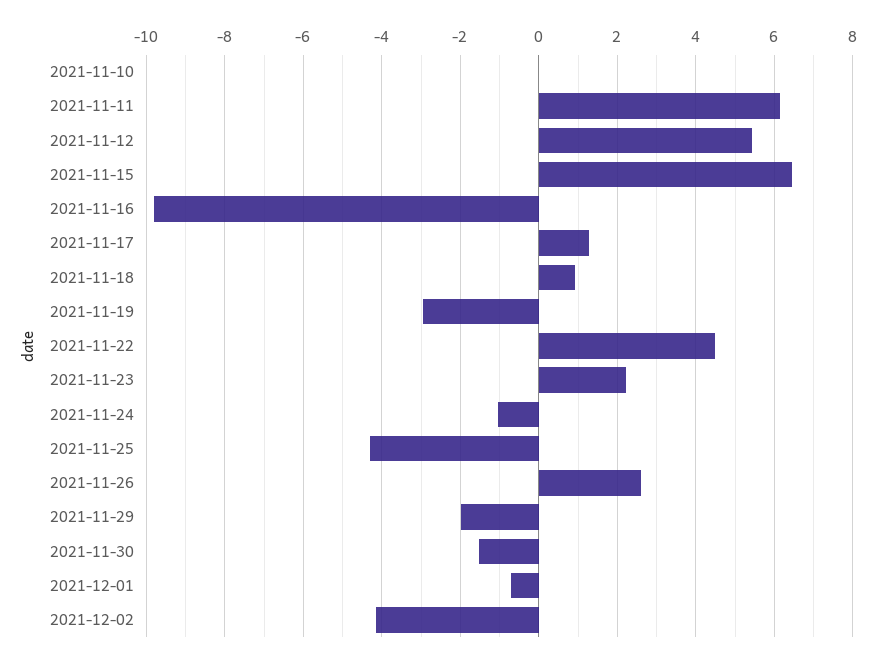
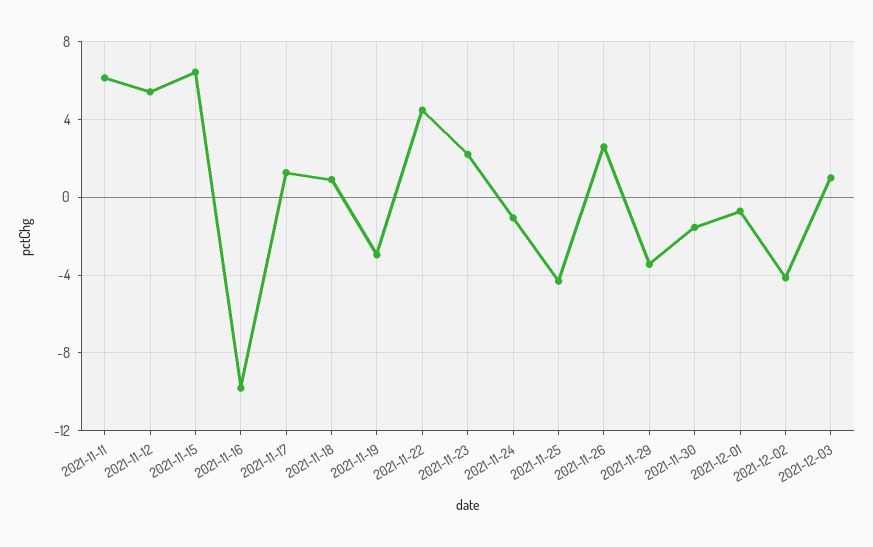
2021-11-10: 0 -> none
2021-11-29: -2 -> -3.5
2021-12-03: none -> 1

